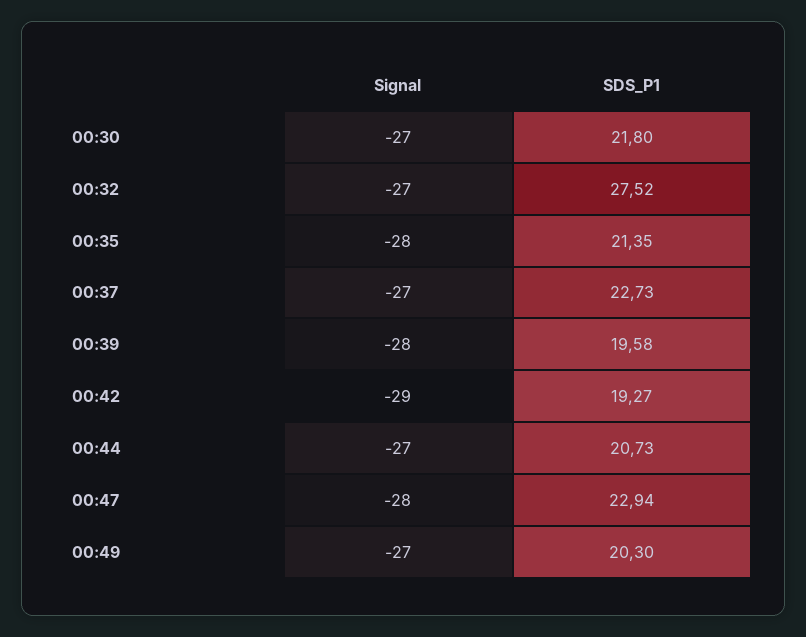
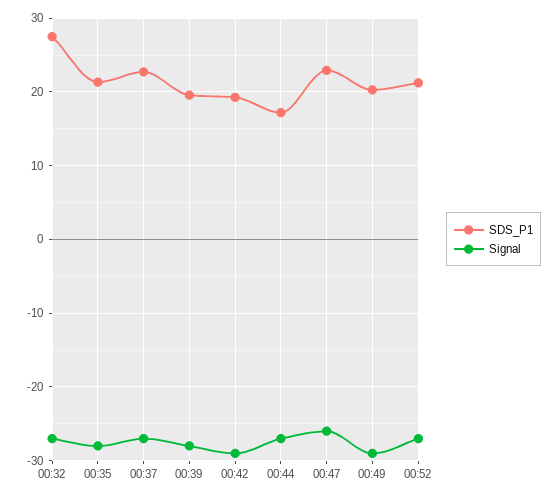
Signal, 00:30: -27 -> none
SDS_P1, 00:30: 21.8 -> none
SDS_P1, 00:44: 20.73 -> 17
Signal, 00:47: -28 -> -26
Signal, 00:49: -27 -> -29
SDS_P1, 00:52: none -> 21
Signal, 00:52: none -> -27

